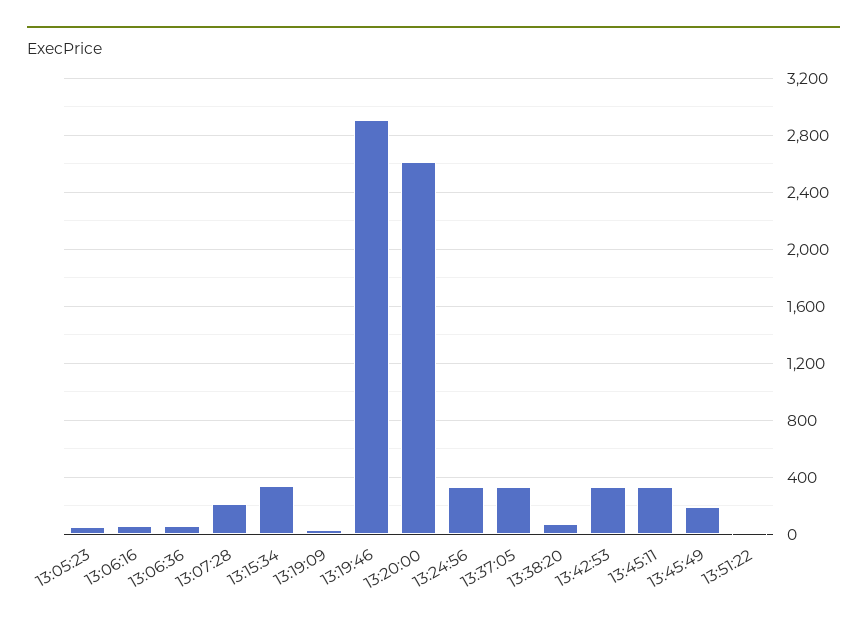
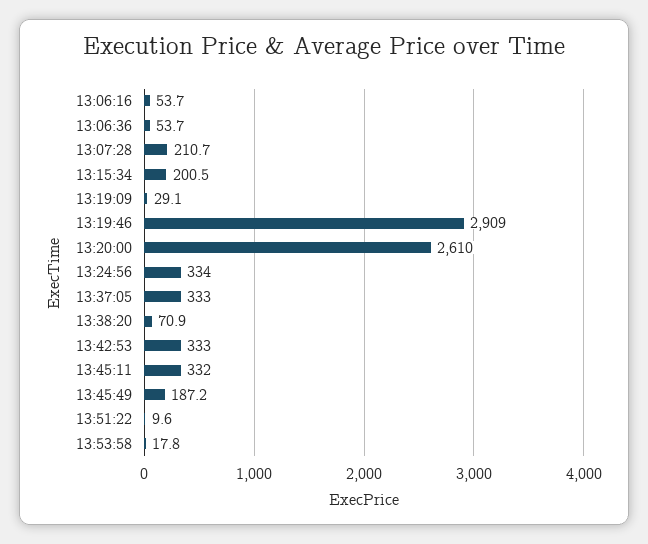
13:05:23: 50 -> none
13:15:34: 350 -> 200.5
13:53:58: none -> 17.8

